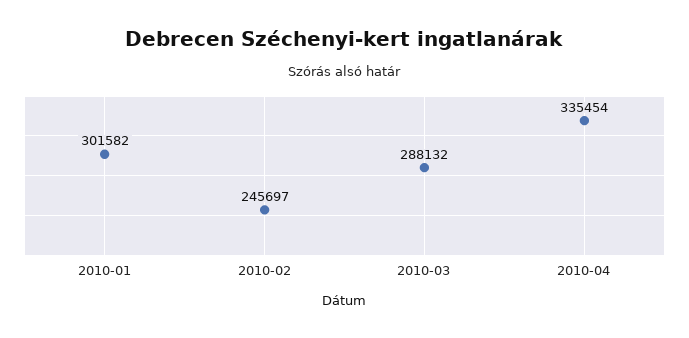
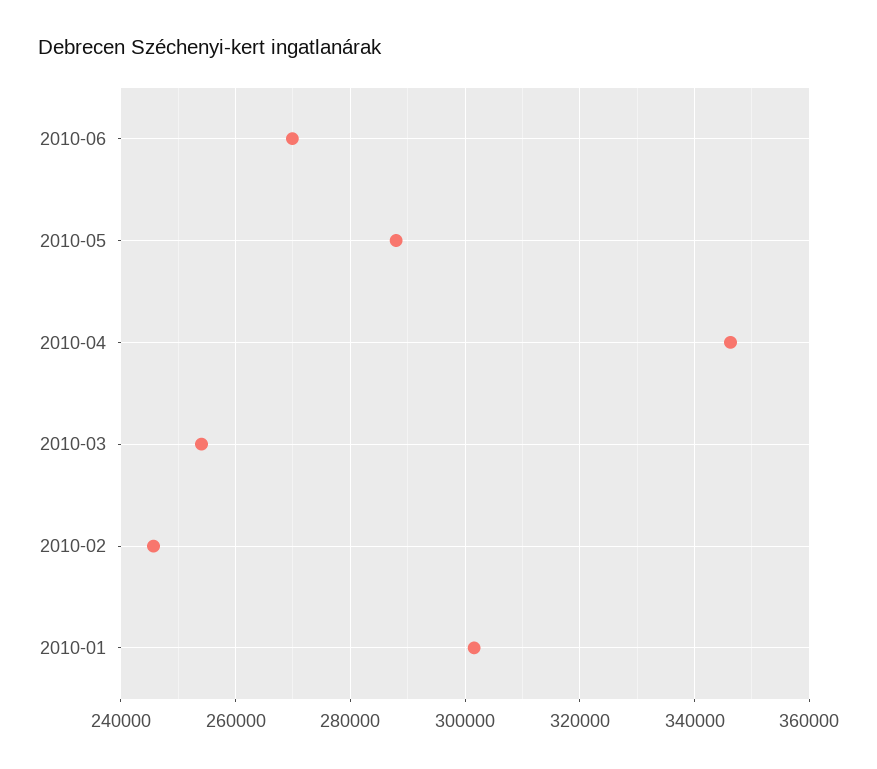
2010-03: 288132 -> 254000
2010-04: 335454 -> 346000
2010-06: none -> 270000
2010-05: none -> 288000

